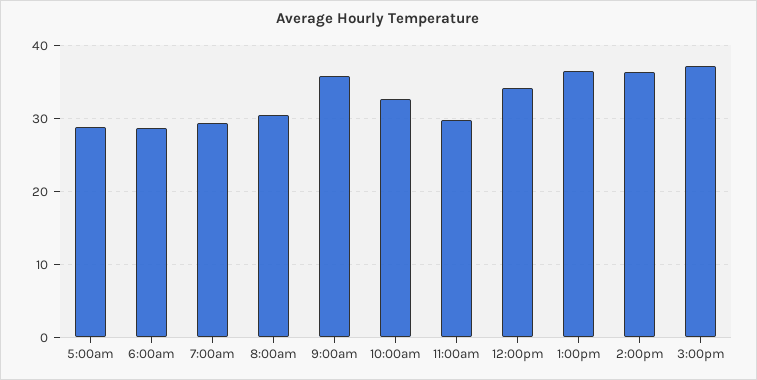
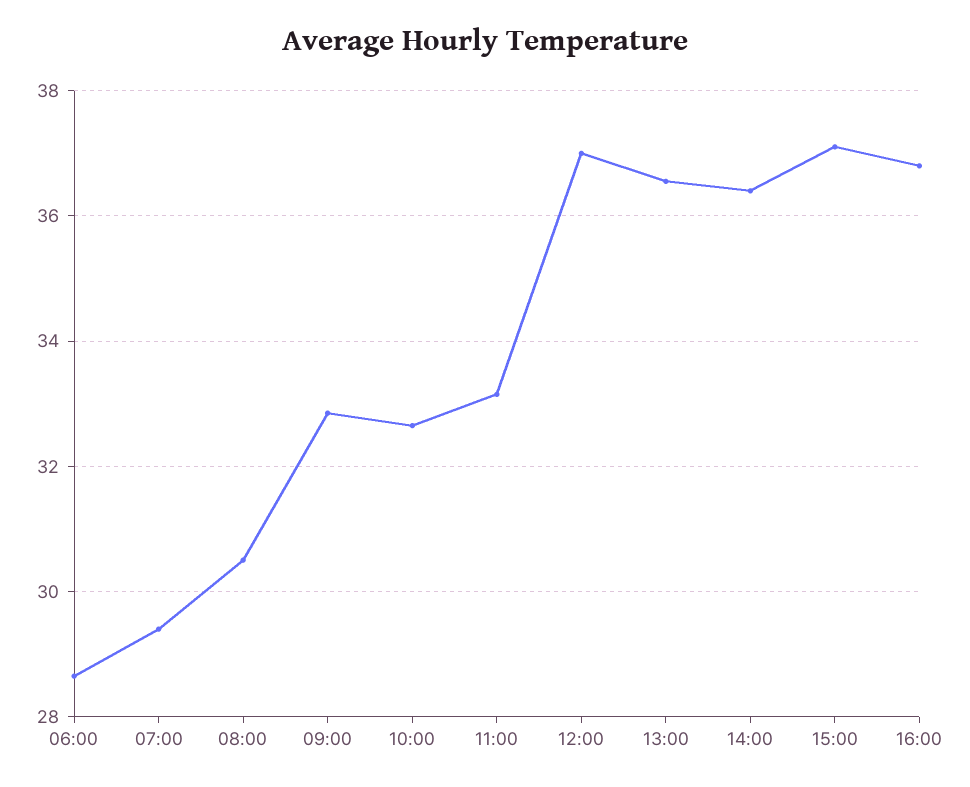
5:00am: 29 -> none
9:00am: 36 -> 32.8
11:00am: 30 -> 33.2
12:00pm: 34 -> 37
16:00: none -> 36.8

